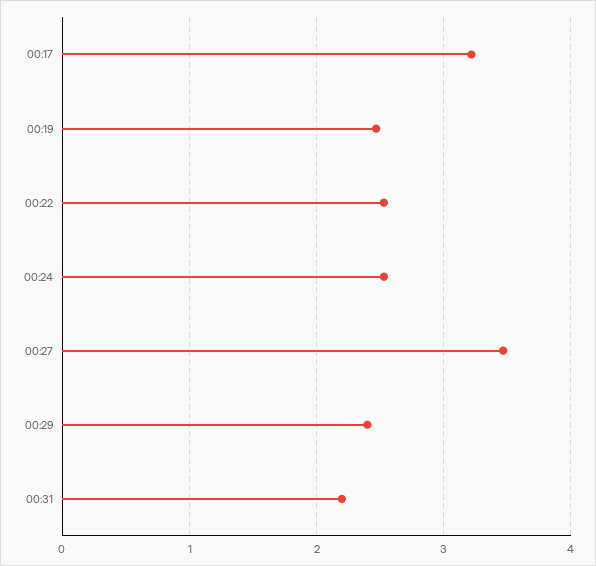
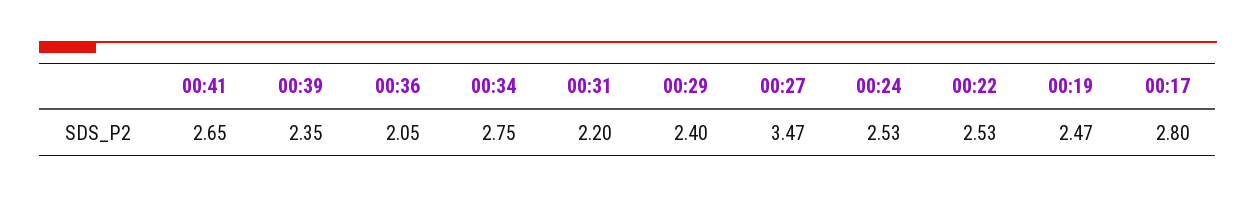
00:17: 3.2 -> 2.8
00:41: none -> 2.65
00:39: none -> 2.35
00:36: none -> 2.05
00:34: none -> 2.75

